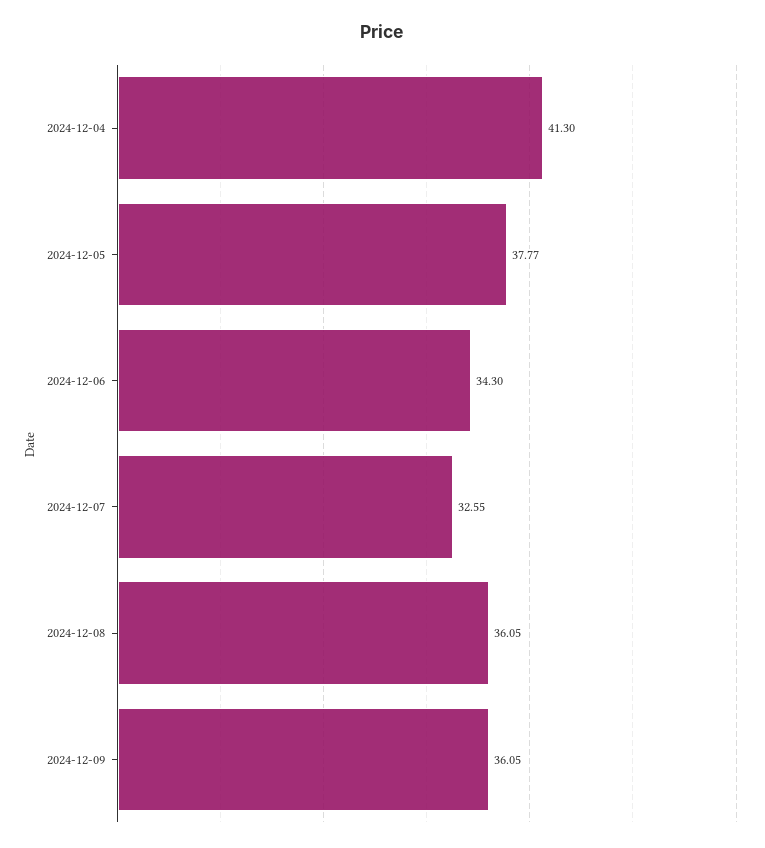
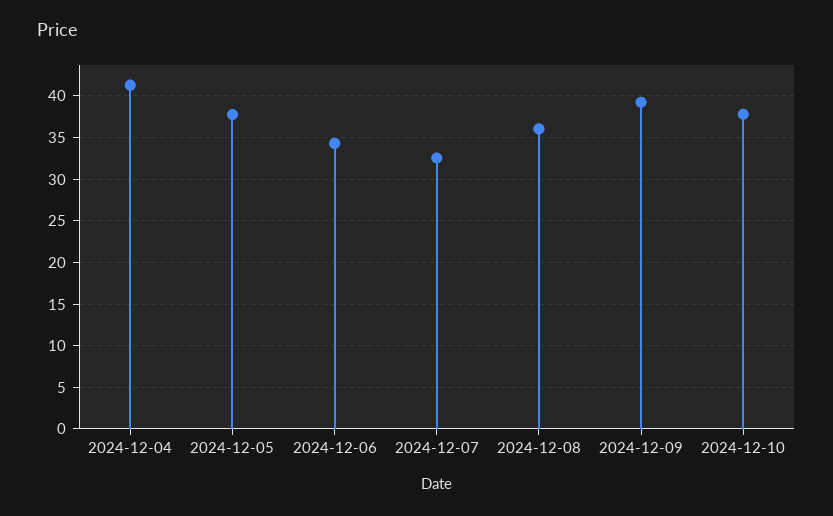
2024-12-09: 36.05 -> 39
2024-12-10: none -> 38

